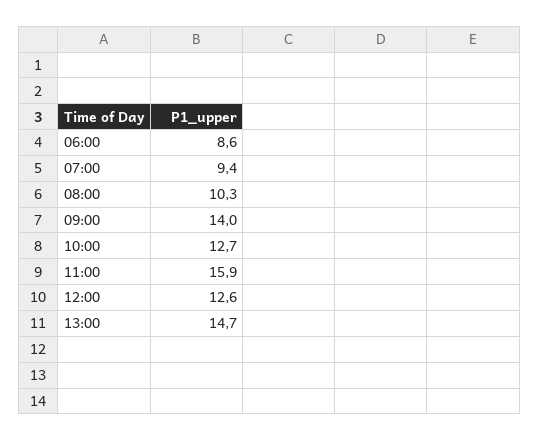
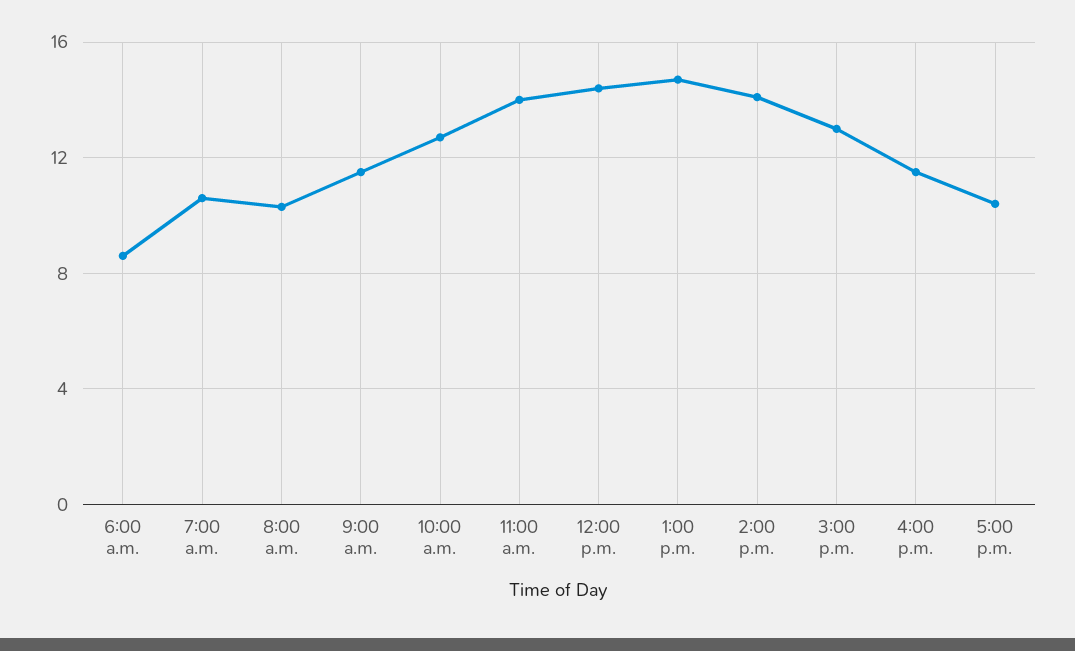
07:00: 9.4 -> 10.5
09:00: 14 -> 11.5
11:00: 15.9 -> 14
12:00: 12.6 -> 14.5
2:00 p.m.: none -> 14
3:00 p.m.: none -> 13
4:00 p.m.: none -> 11.5
5:00 p.m.: none -> 10.5

